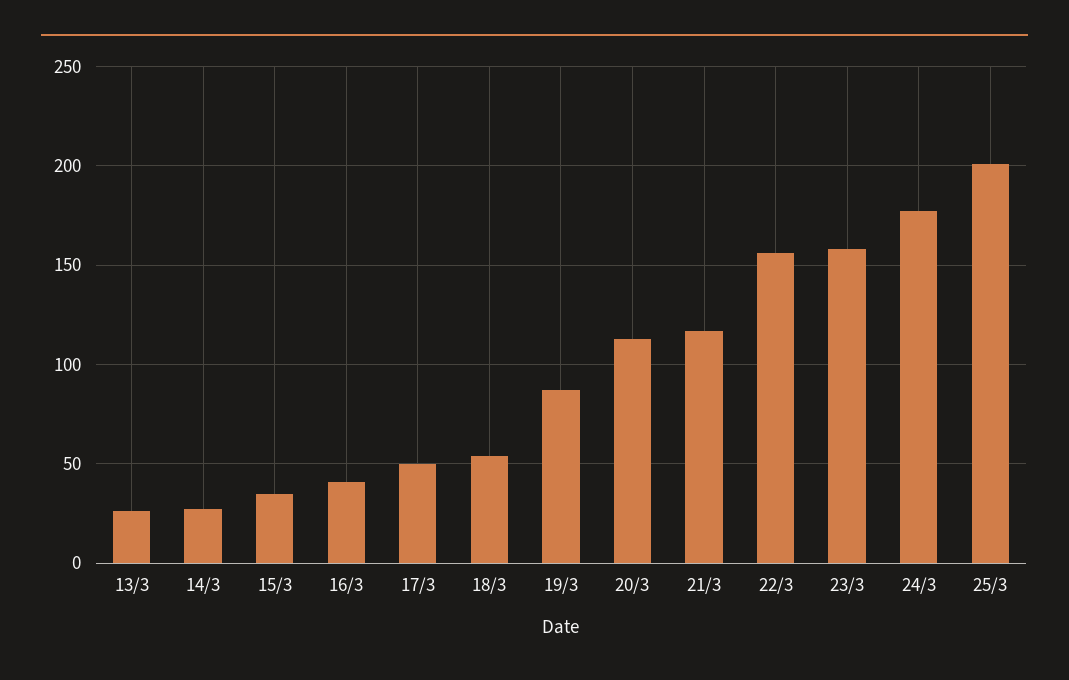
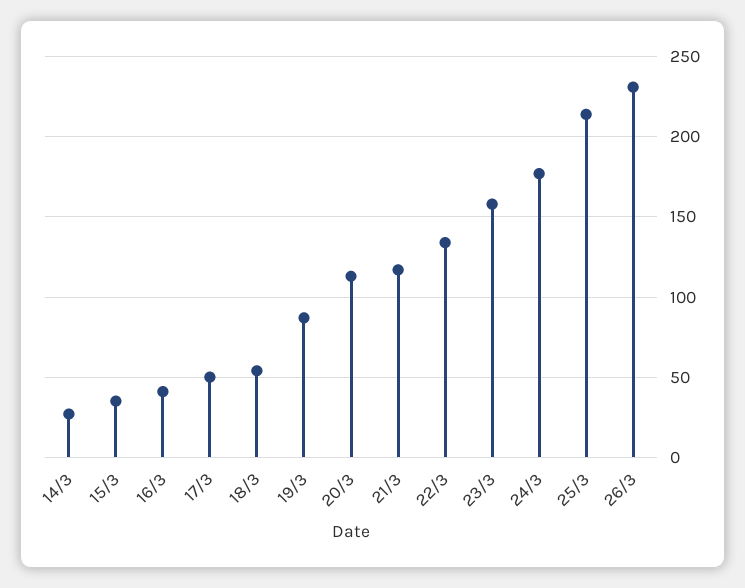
13/3: 25 -> none
22/3: 155 -> 135
25/3: 200 -> 215
26/3: none -> 230

